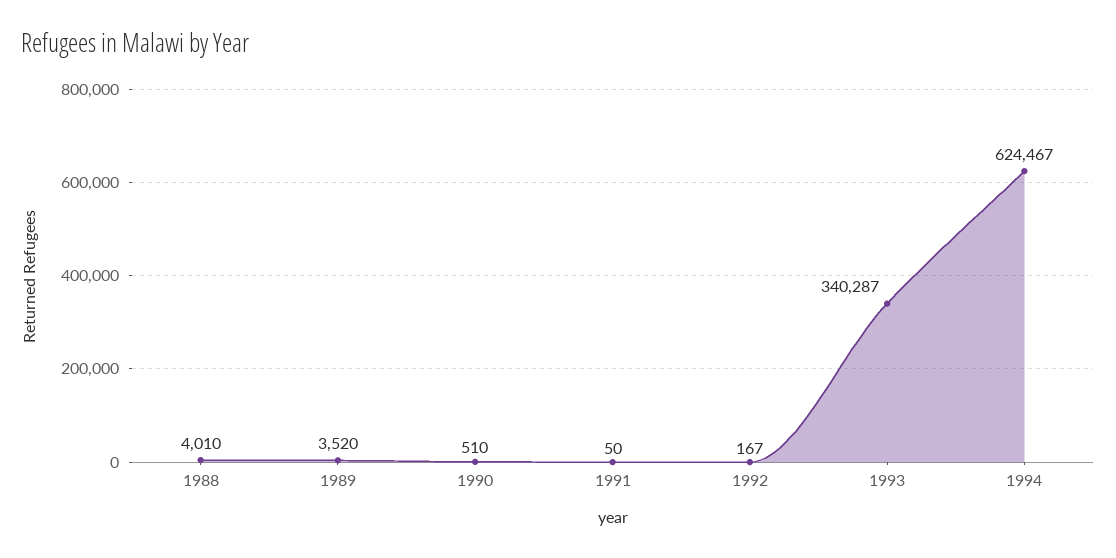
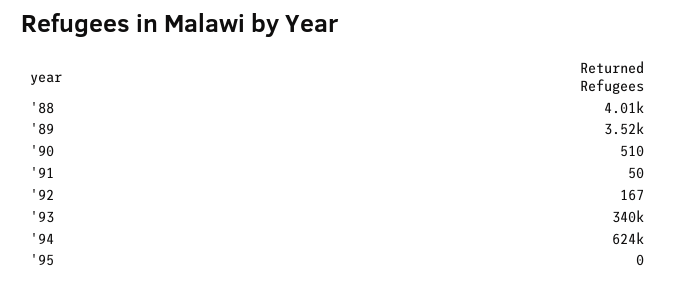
'95: none -> 0

